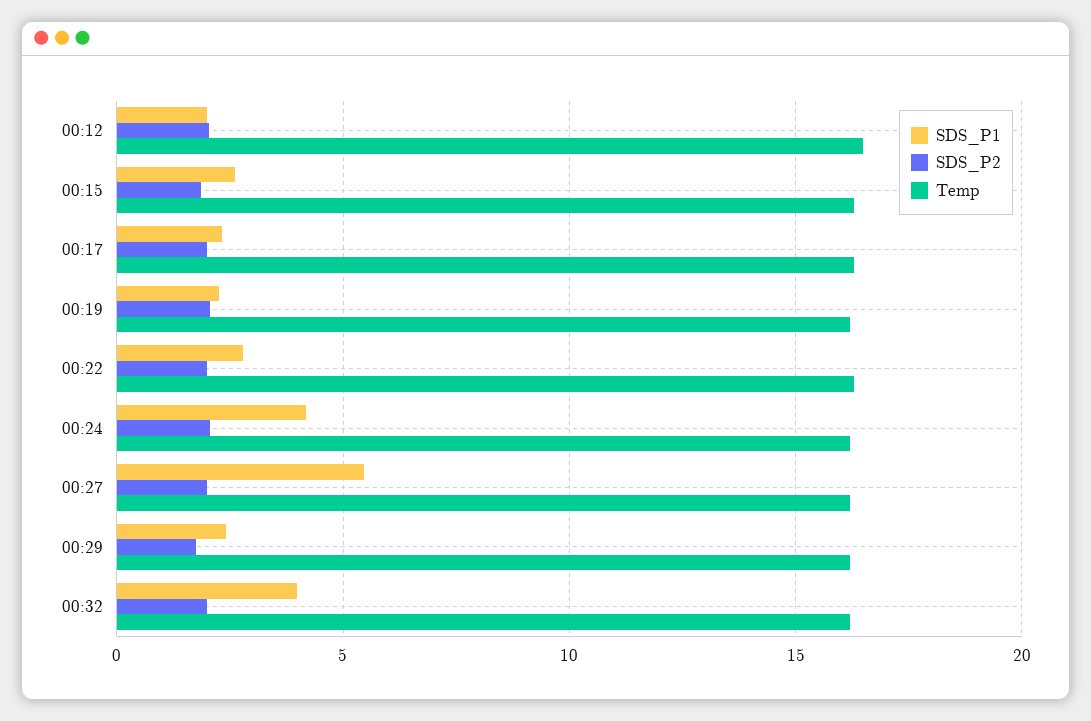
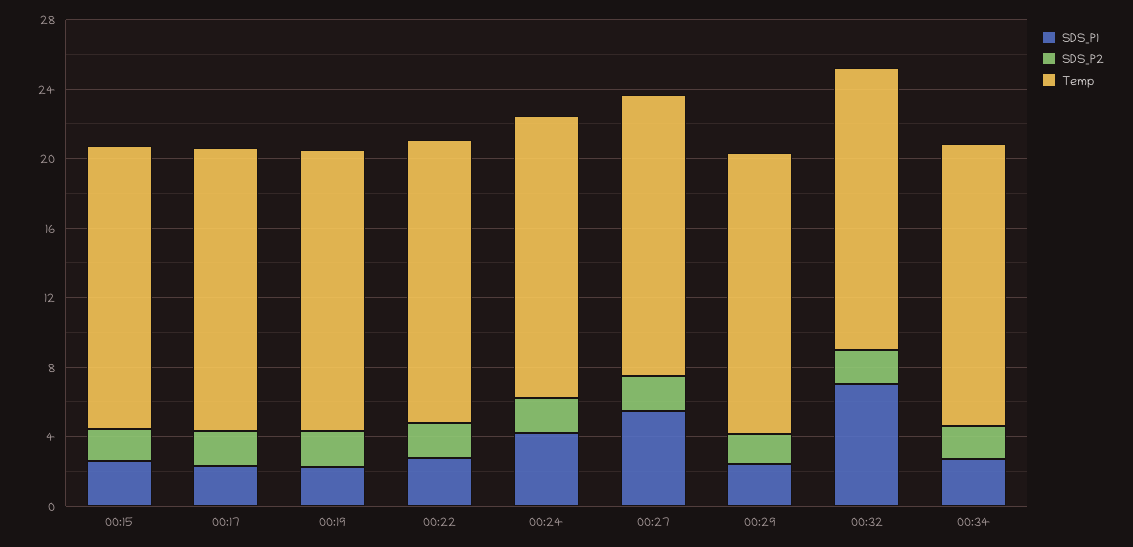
SDS_P1, 00:12: 2 -> none
SDS_P2, 00:12: 2 -> none
Temp, 00:12: 16.5 -> none
SDS_P1, 00:32: 4 -> 7
SDS_P1, 00:34: none -> 3
SDS_P2, 00:34: none -> 2
Temp, 00:34: none -> 16

